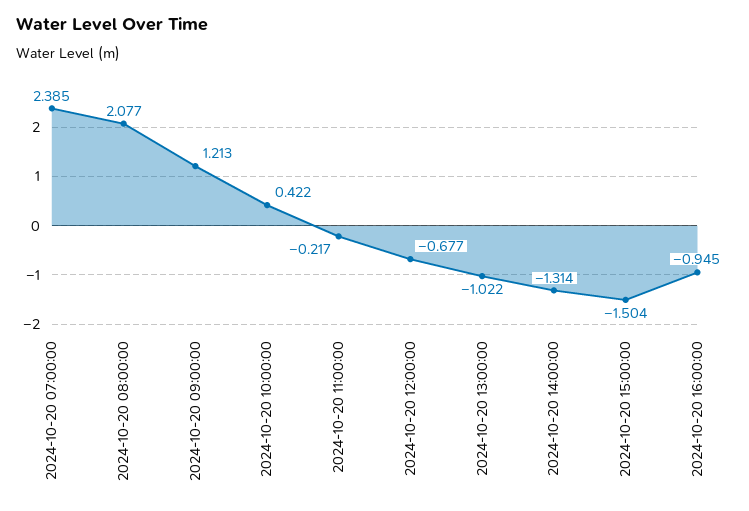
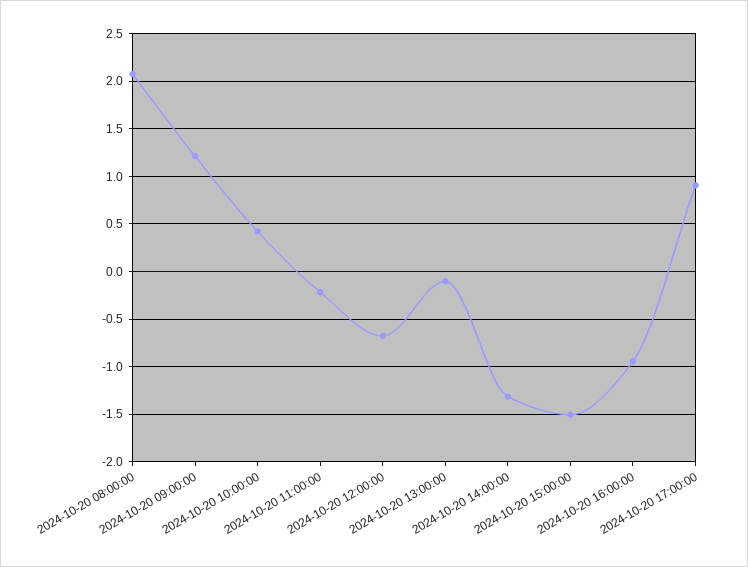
2024-10-20 07:00:00: 2.385 -> none
2024-10-20 13:00:00: -1.022 -> -0.1
2024-10-20 17:00:00: none -> 0.9

